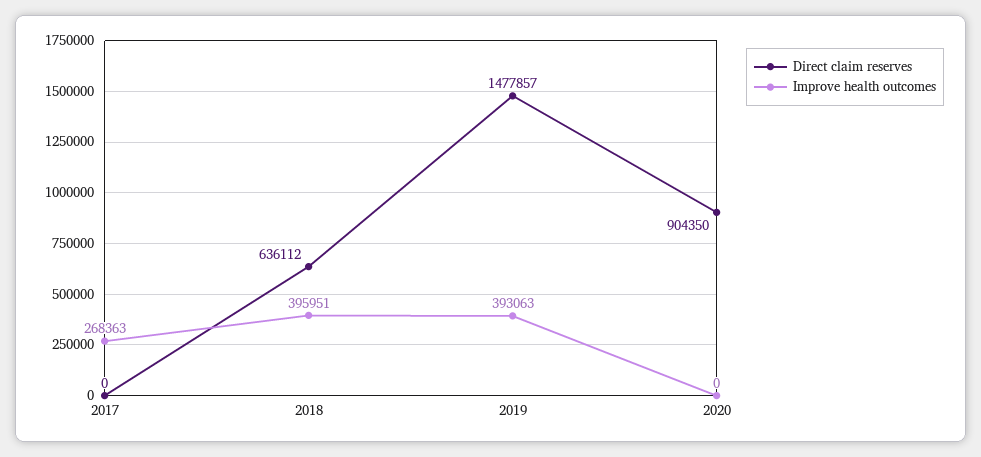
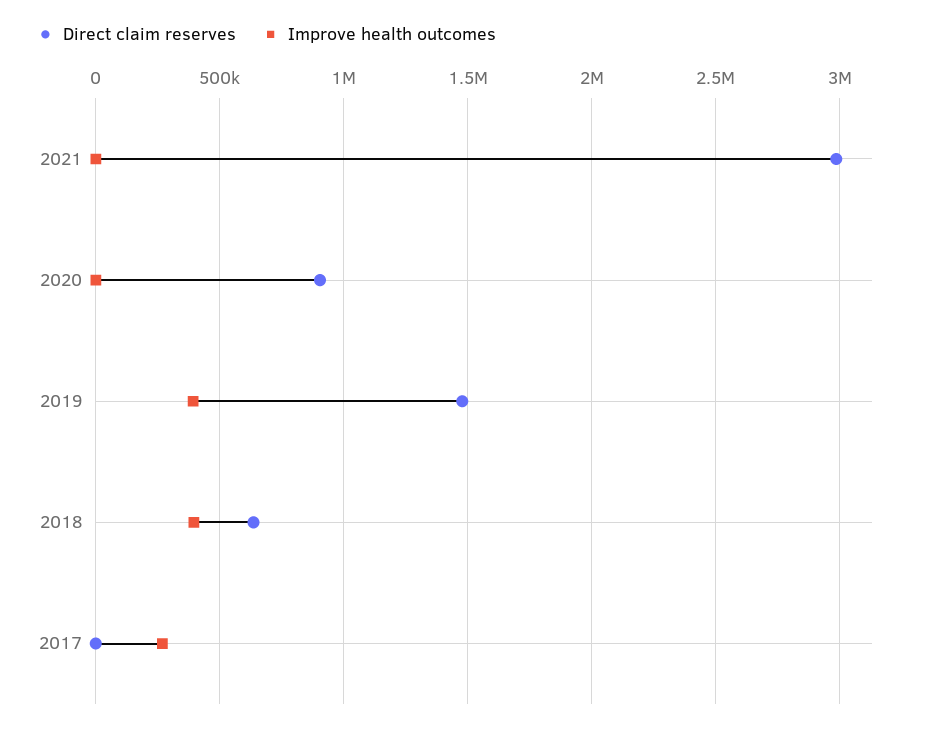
Direct claim reserves, 2021: none -> 3000000
Improve health outcomes, 2021: none -> 0

